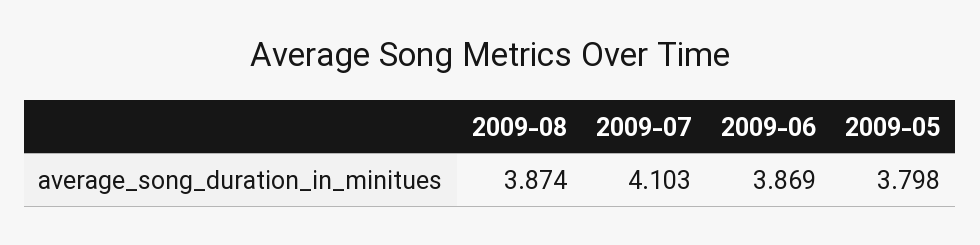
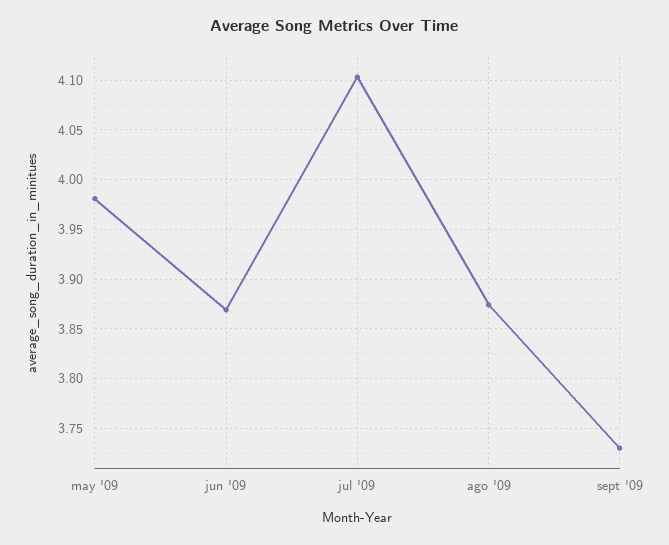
2009-05: 3.798 -> 3.98
sept '09: none -> 3.73

